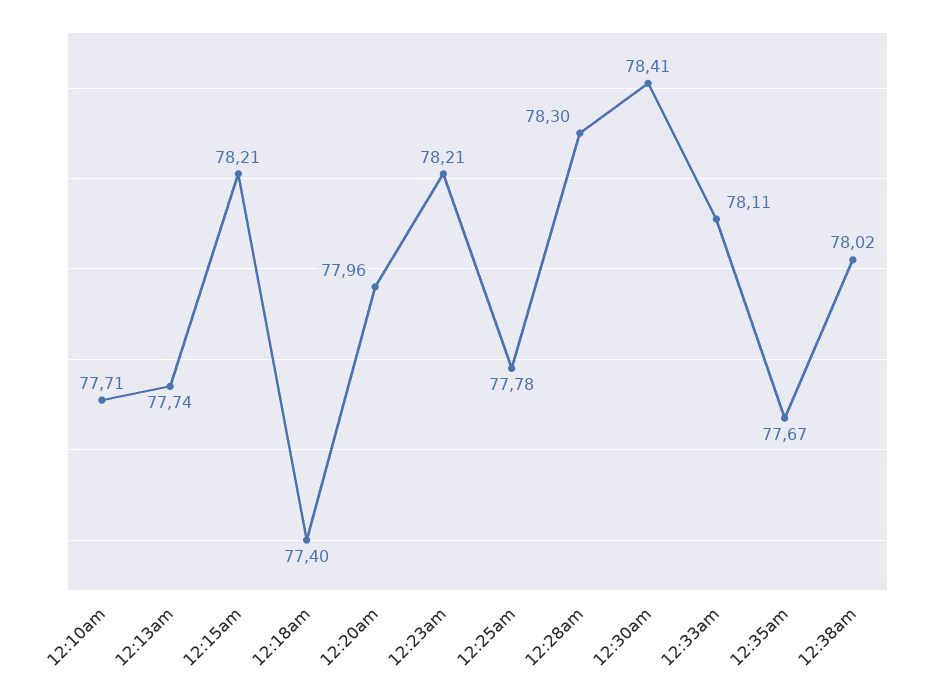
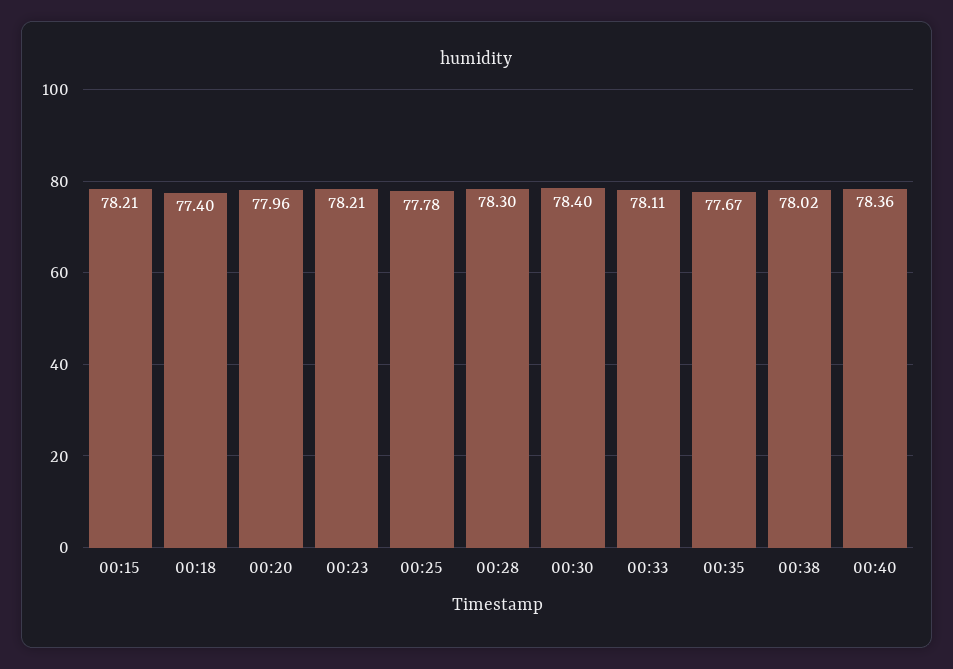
12:10am: 77.71 -> none
12:13am: 77.74 -> none
12:30am: 78.41 -> 78.4
00:40: none -> 78.36

